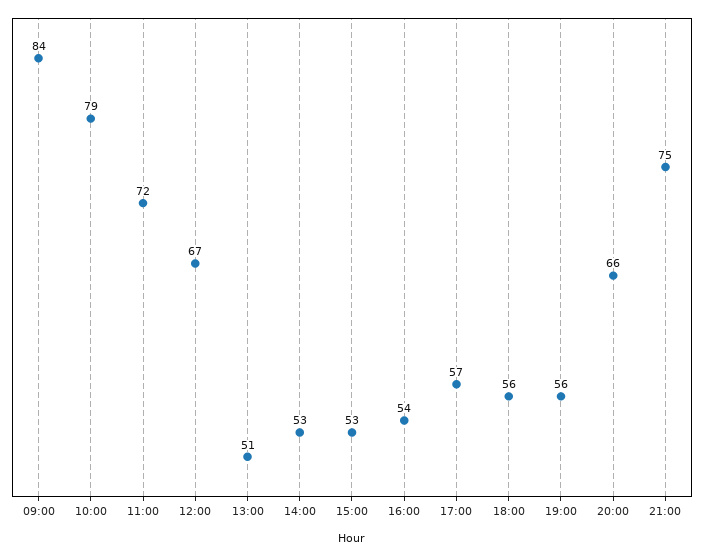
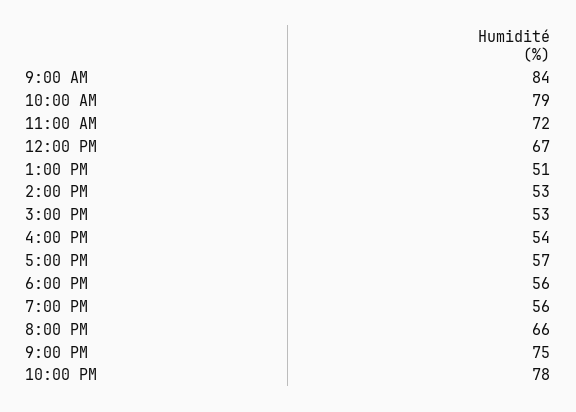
10:00 PM: none -> 78

